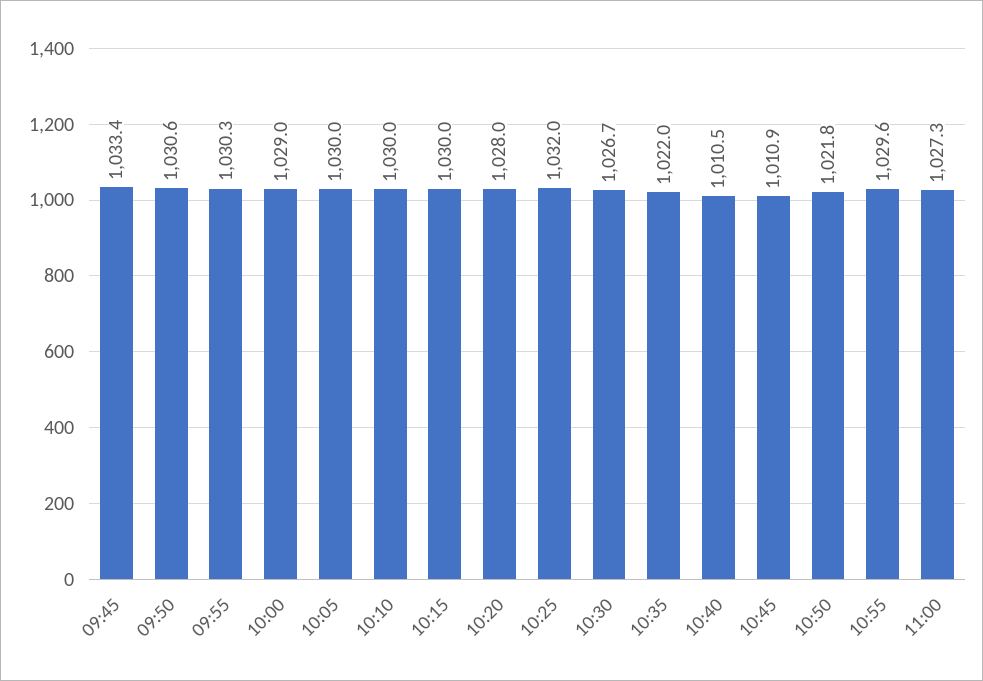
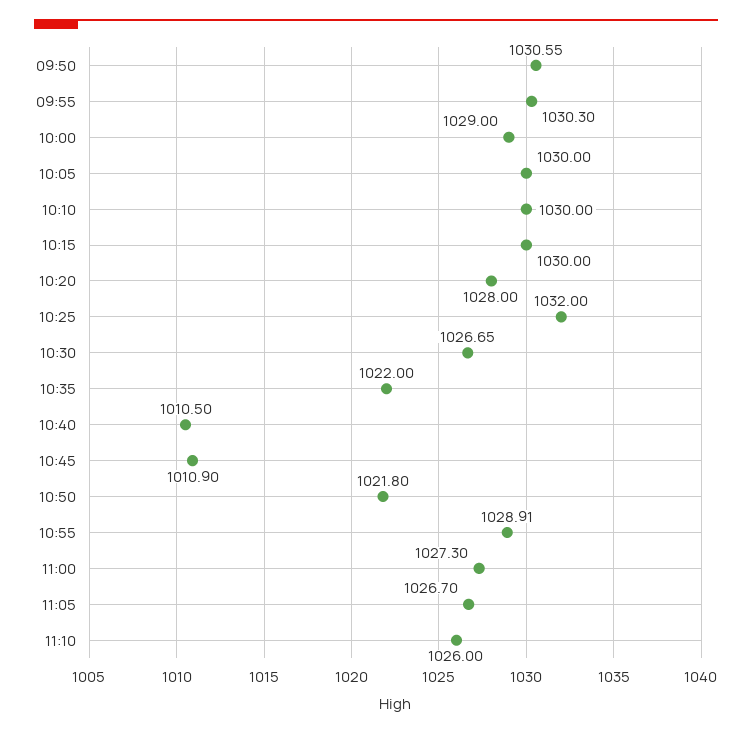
09:45: 1033.4 -> none
10:55: 1029.6 -> 1028.91
11:05: none -> 1026.7
11:10: none -> 1026

